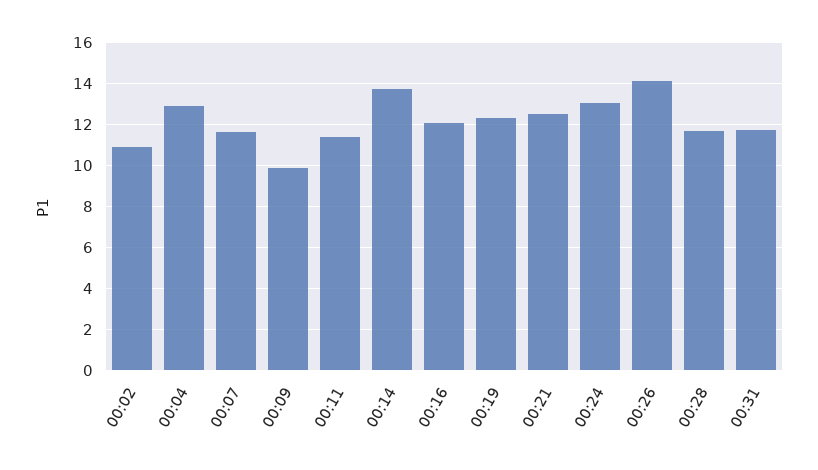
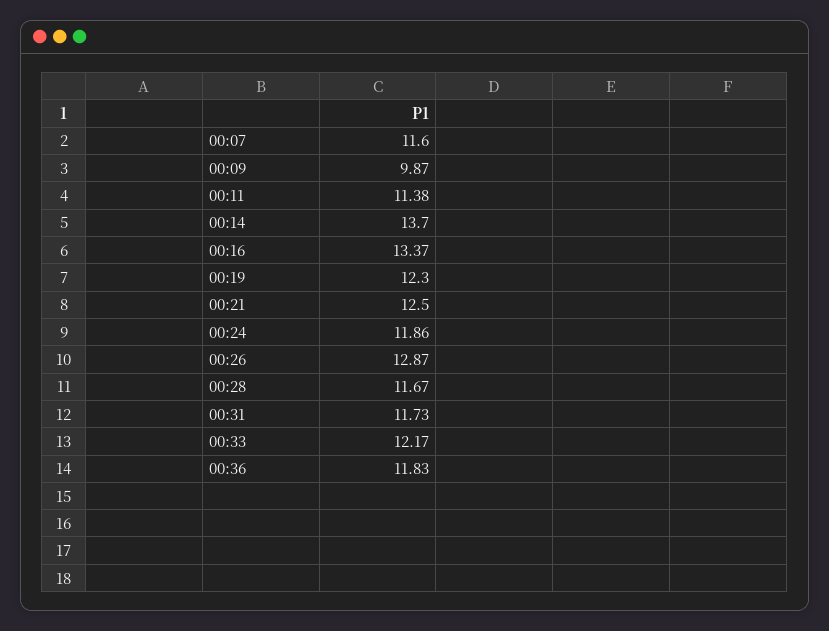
00:02: 11 -> none
00:04: 13 -> none
00:16: 12 -> 13.37
00:24: 13 -> 11.86
00:26: 14 -> 12.87
00:33: none -> 12.17
00:36: none -> 11.83

